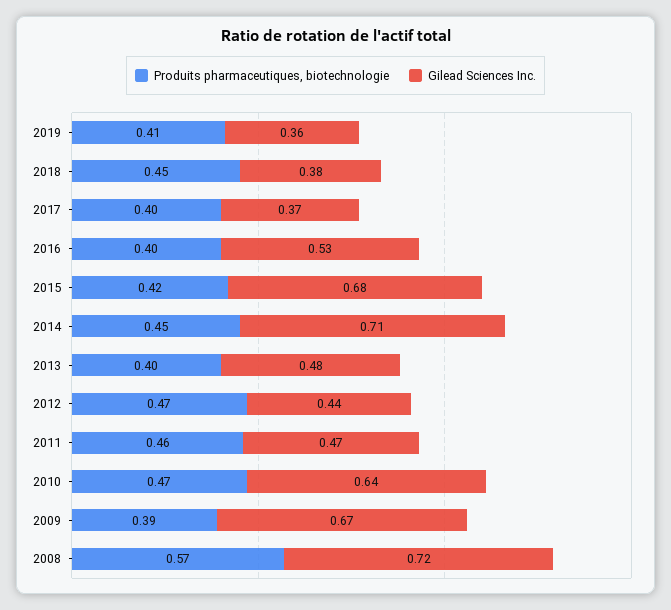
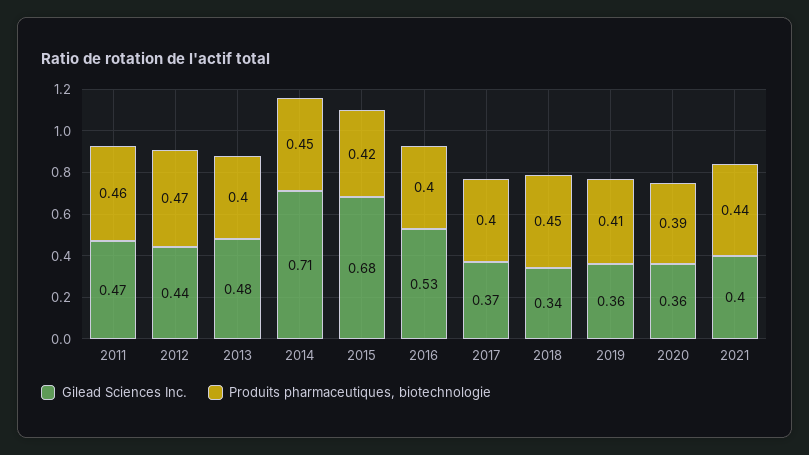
Gilead Sciences Inc., 2018: 0.38 -> 0.34
Produits pharmaceutiques, biotechnologie, 2010: 0.47 -> none
Gilead Sciences Inc., 2010: 0.64 -> none
Produits pharmaceutiques, biotechnologie, 2009: 0.39 -> none
Gilead Sciences Inc., 2009: 0.67 -> none
Produits pharmaceutiques, biotechnologie, 2008: 0.57 -> none
Gilead Sciences Inc., 2008: 0.72 -> none
Gilead Sciences Inc., 2020: none -> 0.36
Produits pharmaceutiques, biotechnologie, 2020: none -> 0.39
Gilead Sciences Inc., 2021: none -> 0.4
Produits pharmaceutiques, biotechnologie, 2021: none -> 0.44

